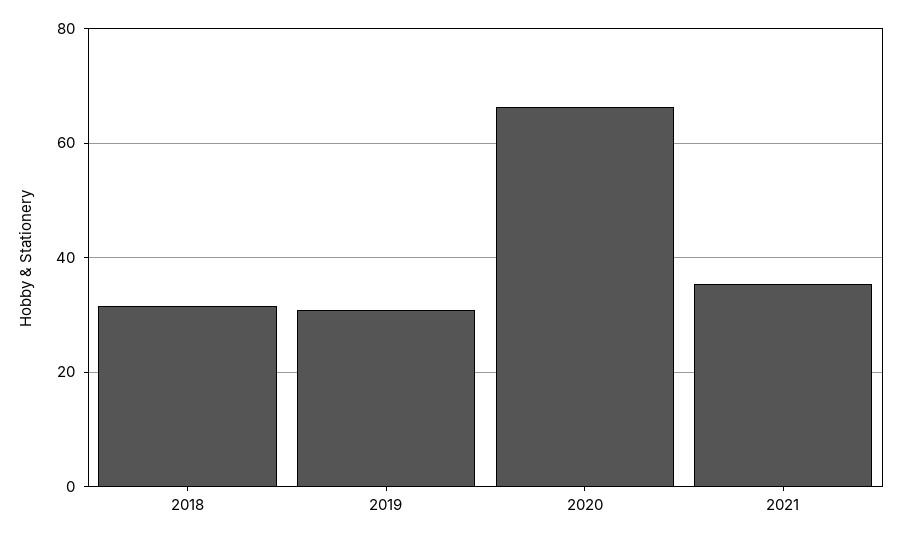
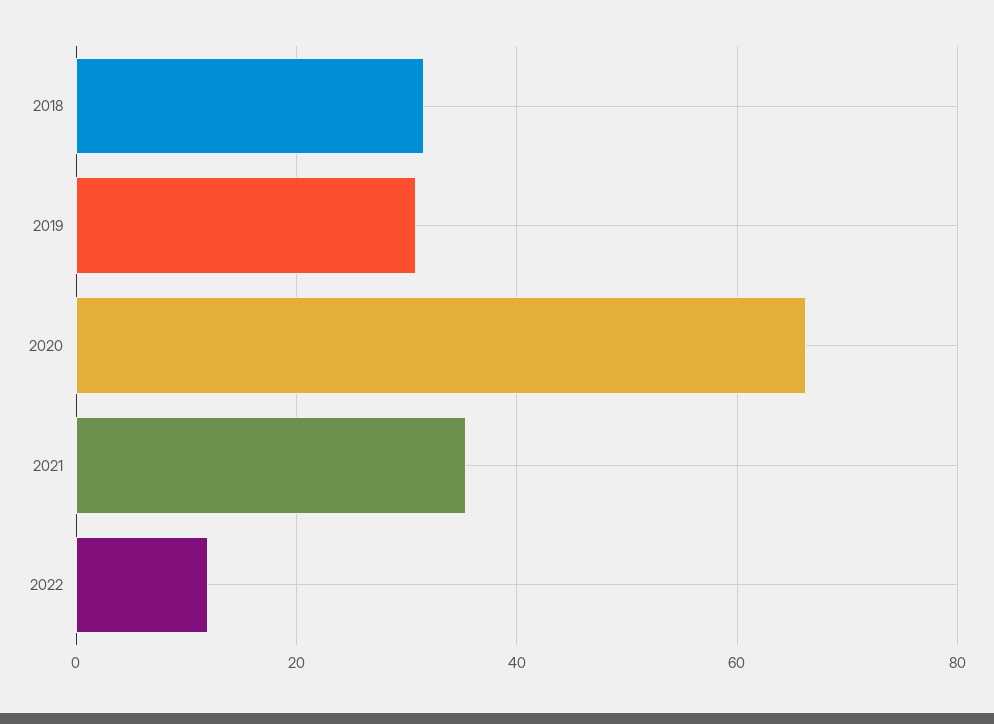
2022: none -> 12

